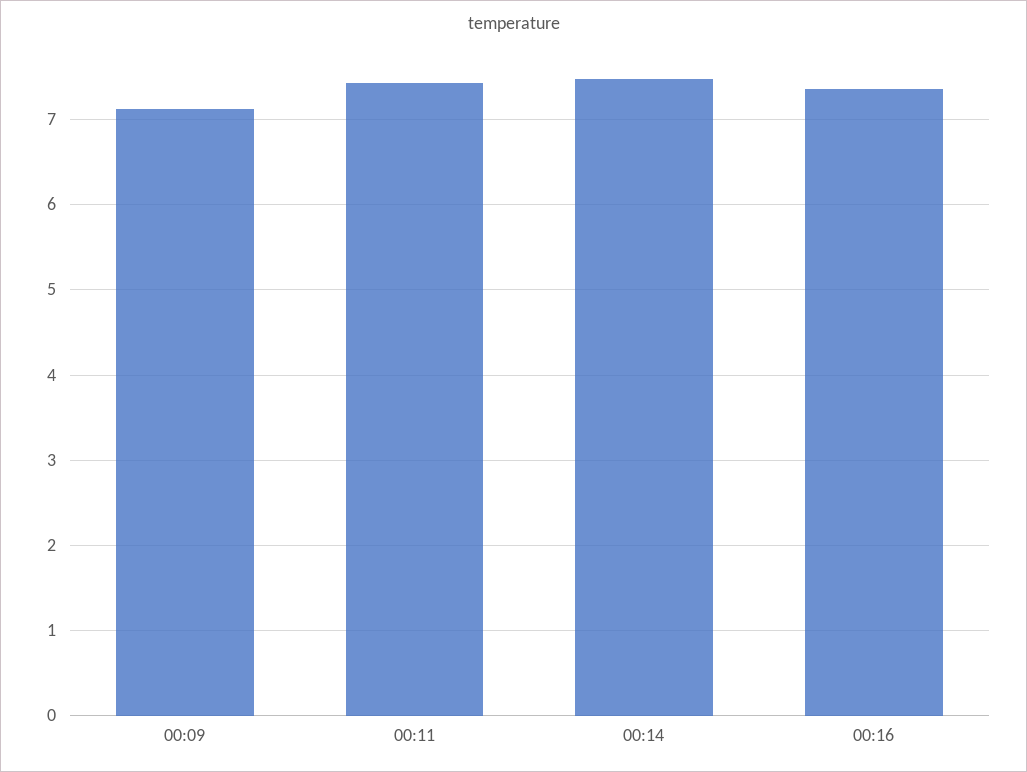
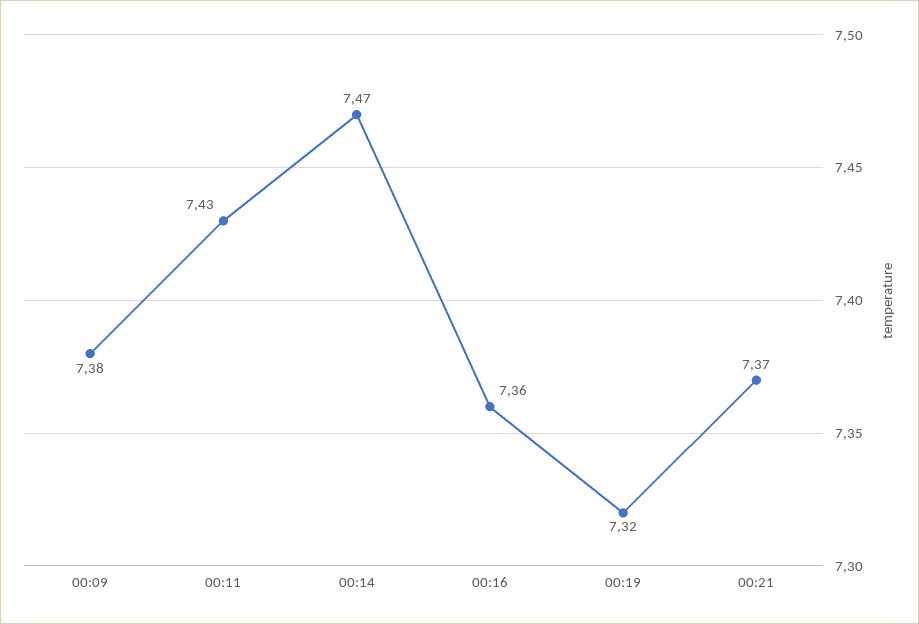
00:09: 7.1 -> 7.38
00:19: none -> 7.32
00:21: none -> 7.37

